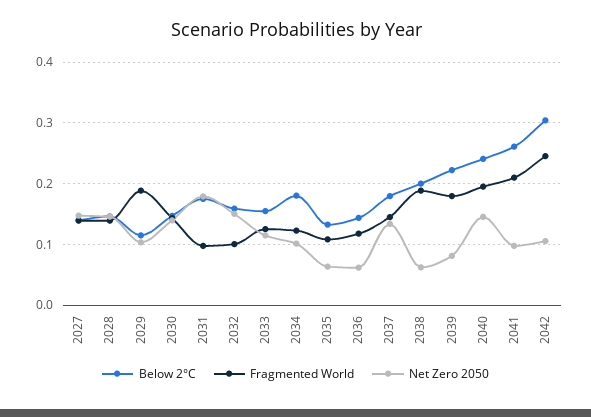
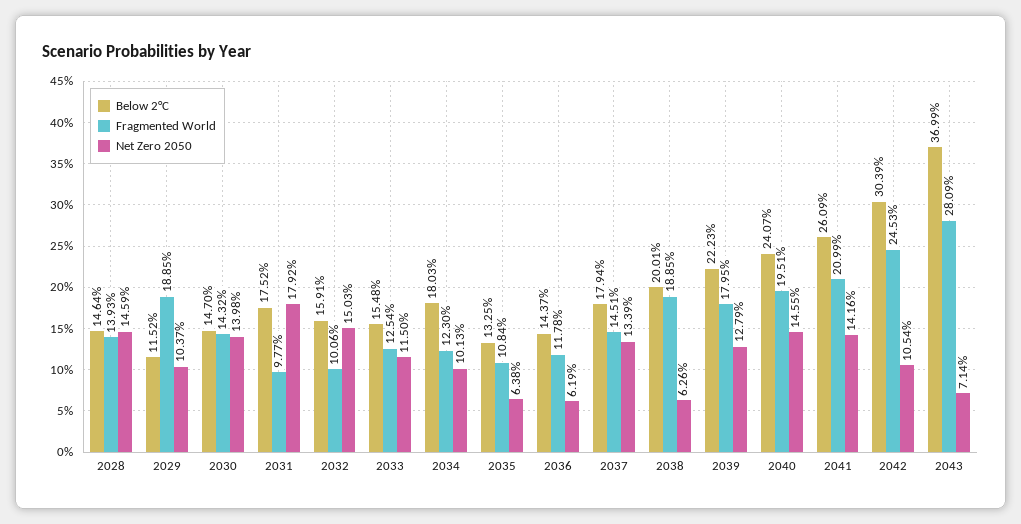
Below 2°C, 2027: 0.14 -> none
Fragmented World, 2027: 0.14 -> none
Net Zero 2050, 2027: 0.15 -> none
Net Zero 2050, 2039: 0.08 -> 0.1279
Net Zero 2050, 2041: 0.1 -> 0.1416
Below 2°C, 2043: none -> 0.3699
Fragmented World, 2043: none -> 0.2809
Net Zero 2050, 2043: none -> 0.0714

